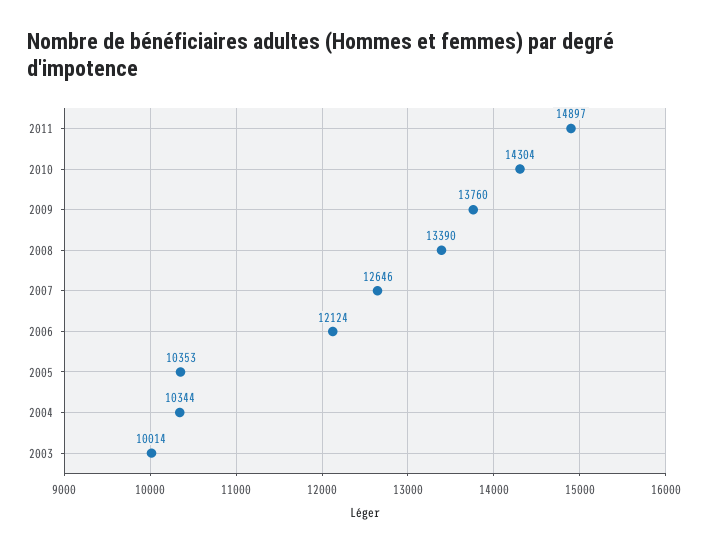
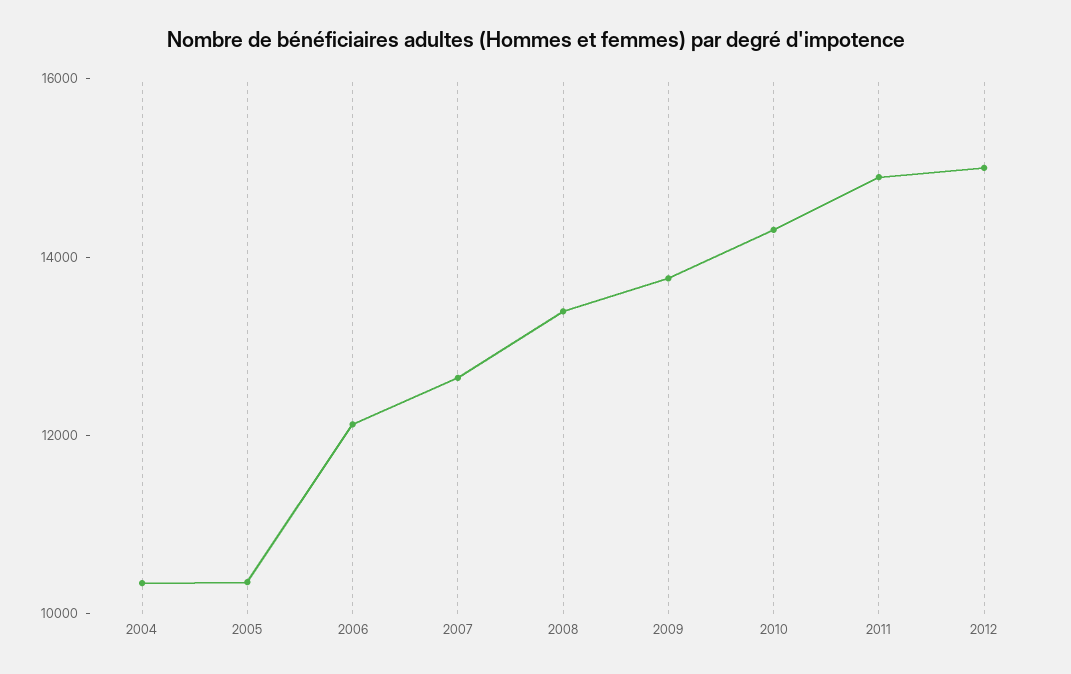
2003: 10014 -> none
2012: none -> 15000

